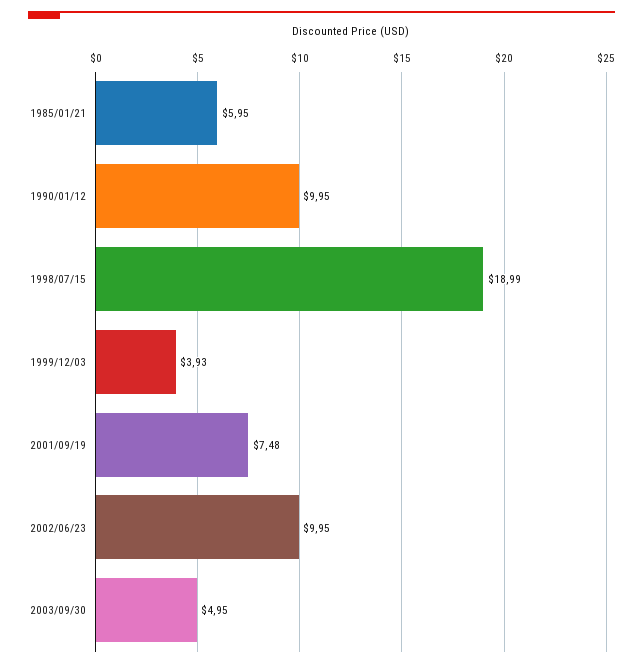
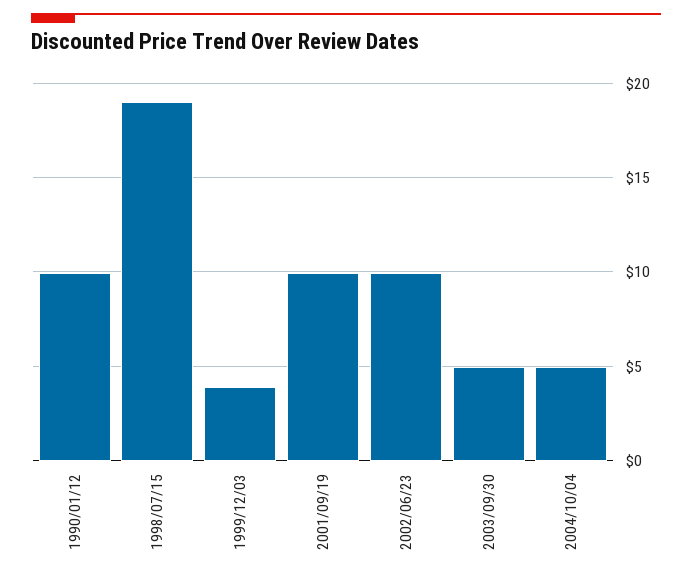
1985/01/21: 5.95 -> none
2001/09/19: 7.48 -> 10
2004/10/04: none -> 5

